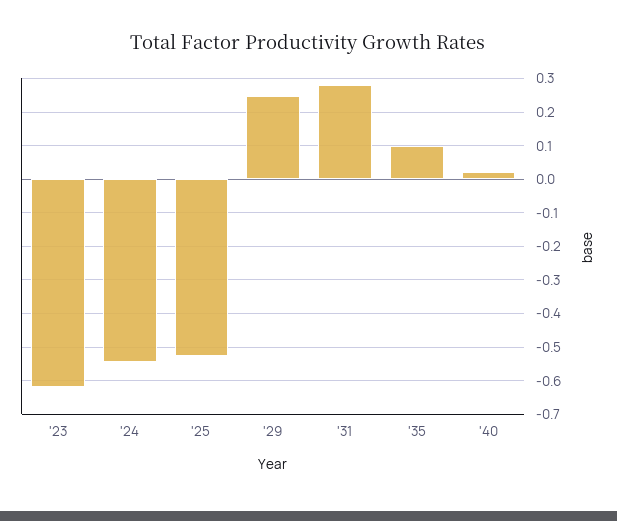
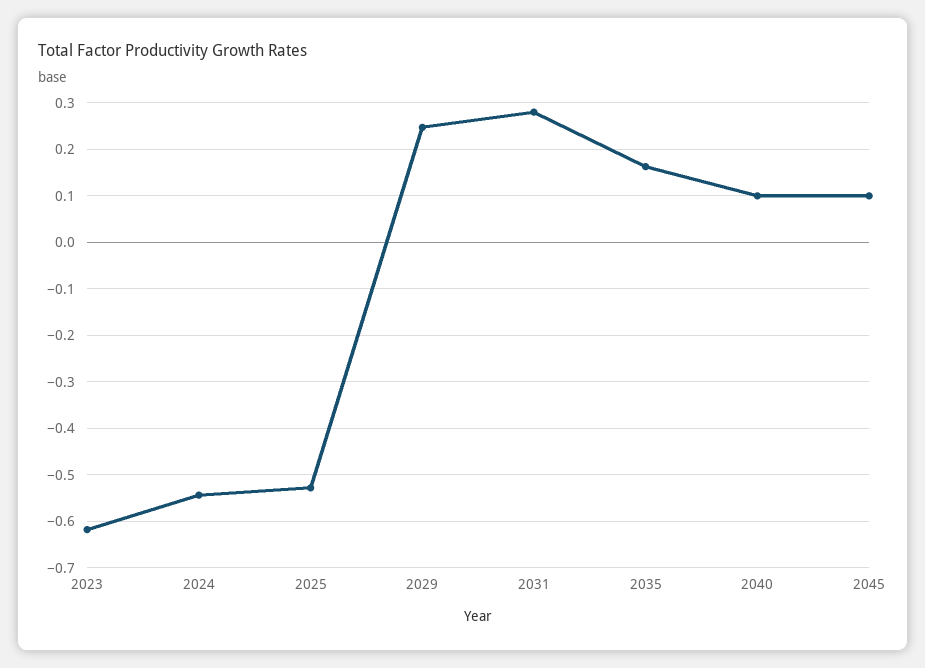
'35: 0.1 -> 0.16
'40: 0.02 -> 0.1
2045: none -> 0.1

